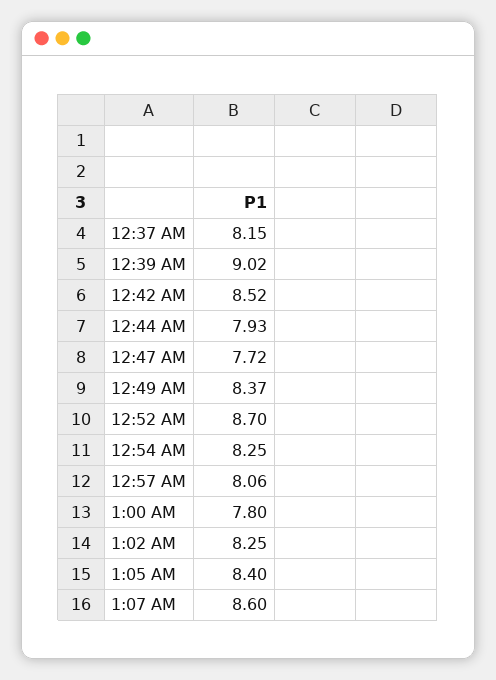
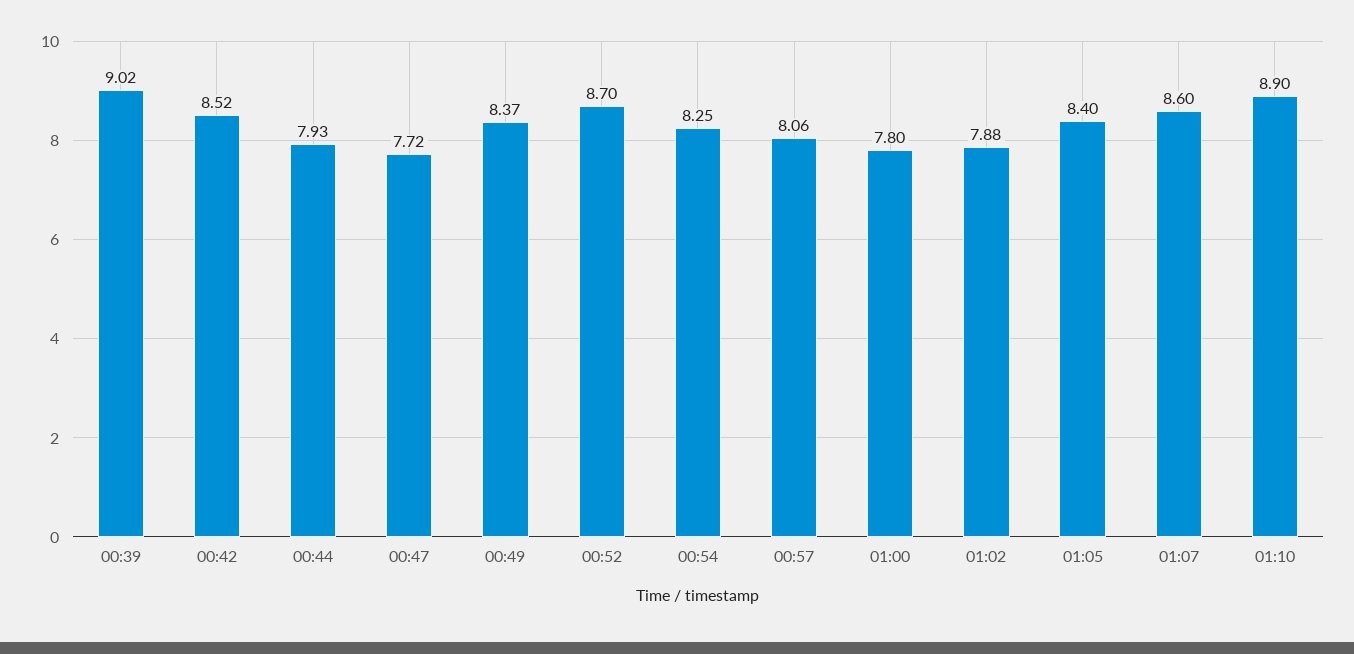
12:37 AM: 8.15 -> none
1:02 AM: 8.25 -> 7.88
01:10: none -> 8.9

